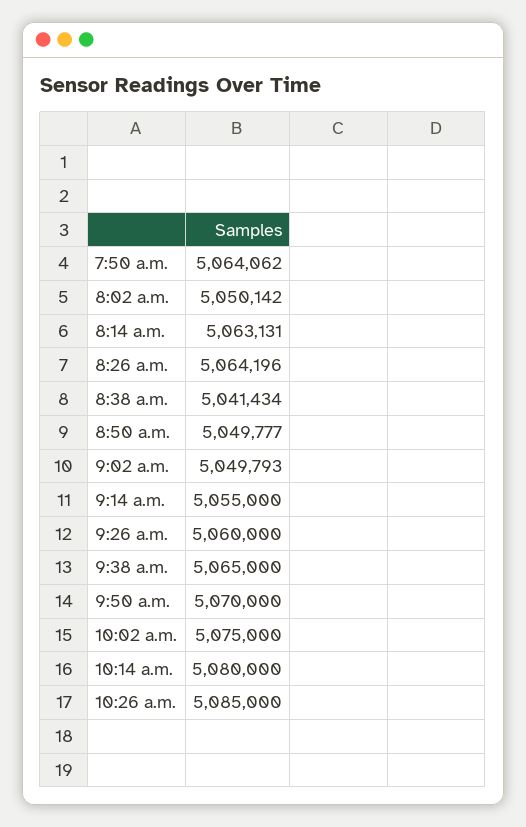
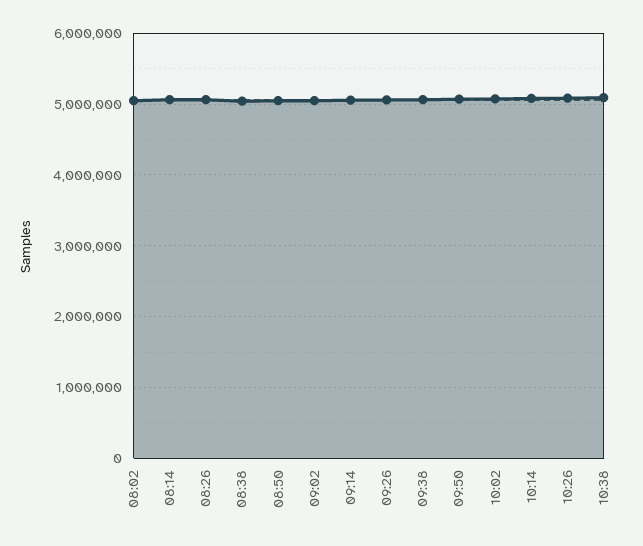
7:50 a.m.: 5064062 -> none
10:38: none -> 5100000

